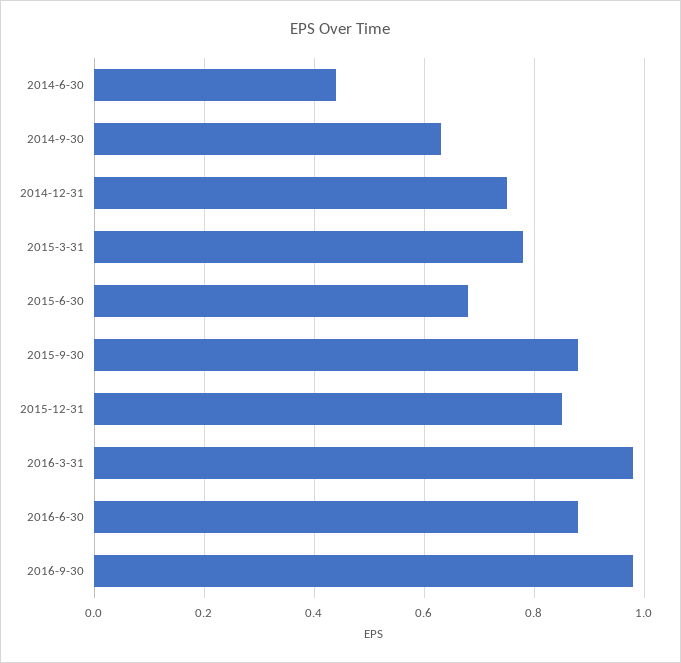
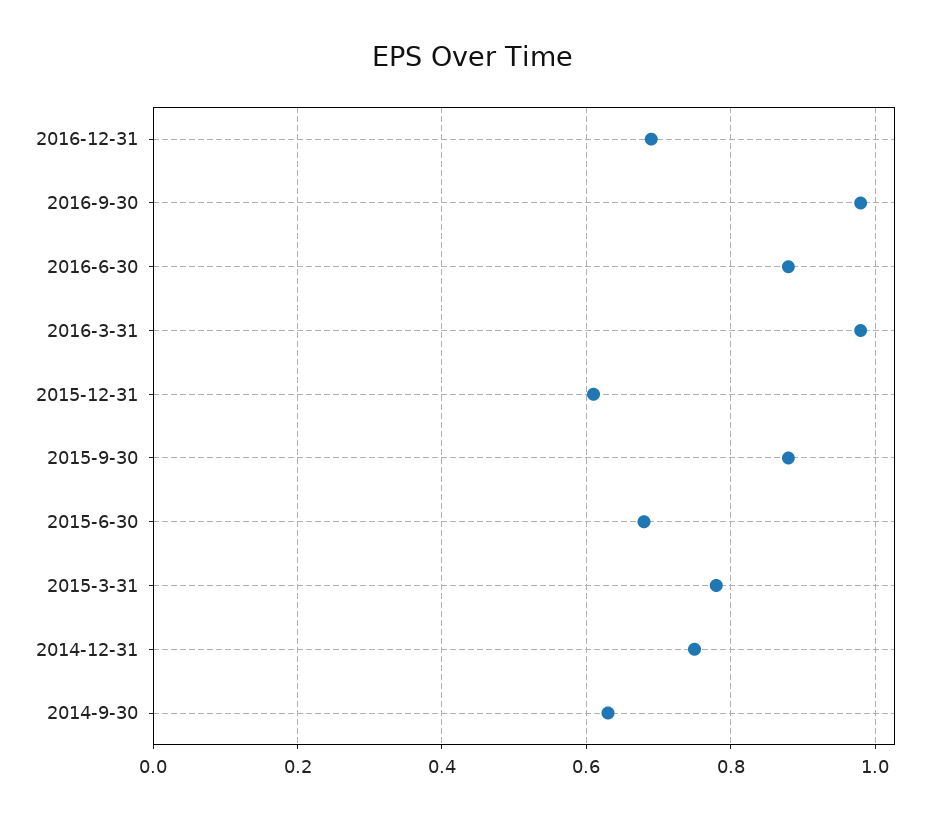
2014-6-30: 0.45 -> none
2015-12-31: 0.85 -> 0.6
2016-12-31: none -> 0.7

